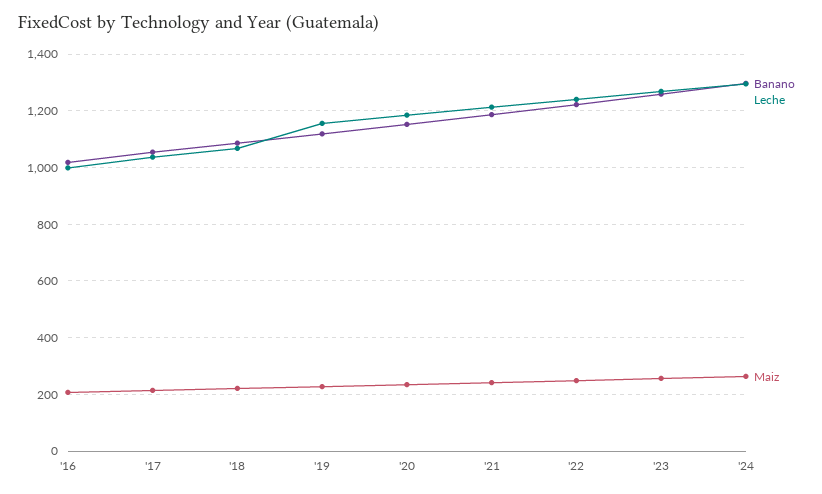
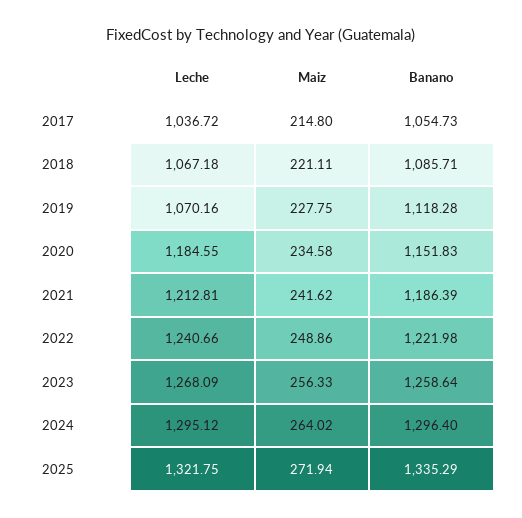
Banano, '16: 1025 -> none
Leche, '16: 1000 -> none
Maiz, '16: 200 -> none
Leche, '19: 1150 -> 1070.16
Leche, 2025: none -> 1321.75
Maiz, 2025: none -> 271.94
Banano, 2025: none -> 1335.29

